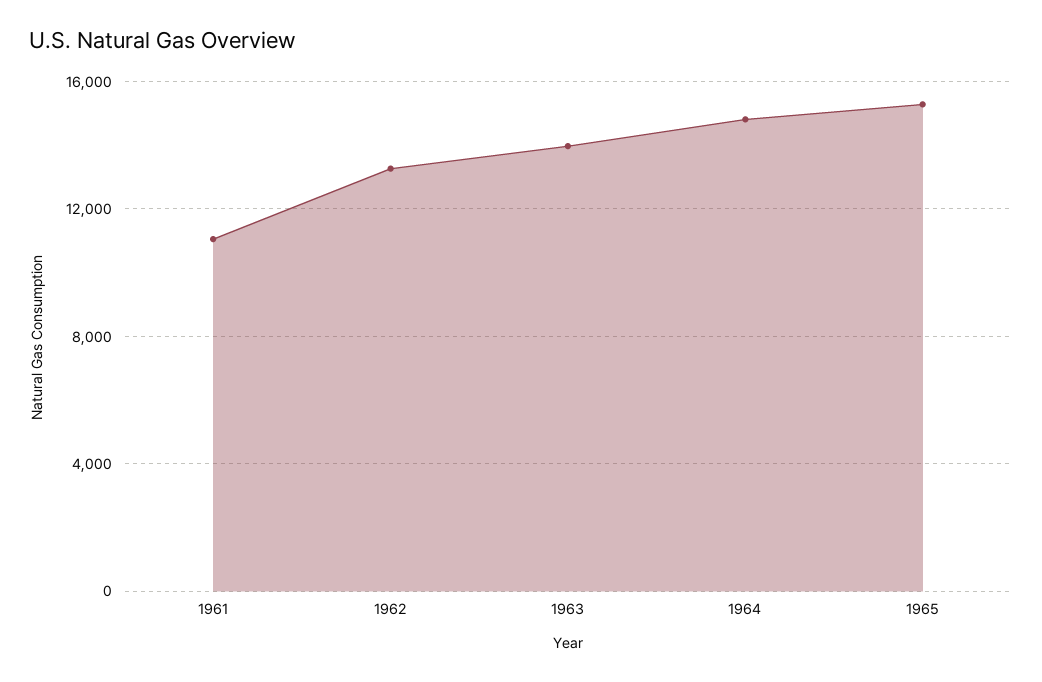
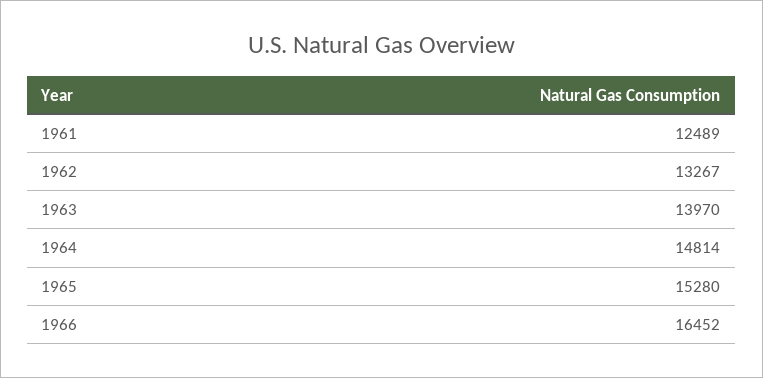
1961: 11000 -> 12489
1966: none -> 16452

